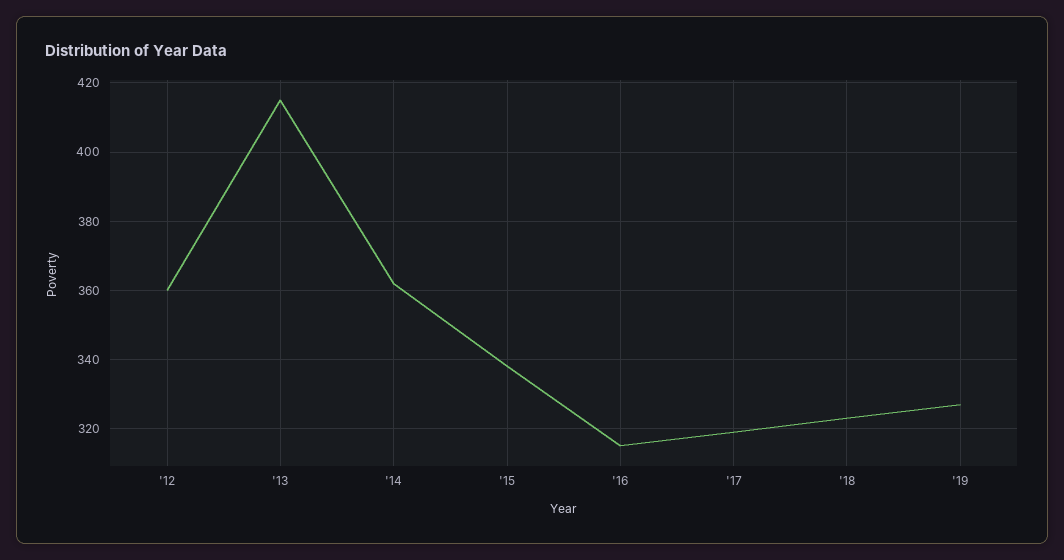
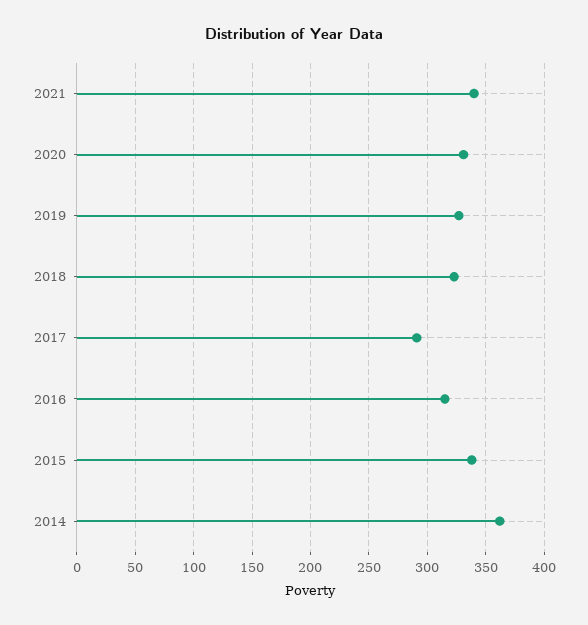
'12: 360 -> none
'13: 415 -> none
'17: 320 -> 290
2021: none -> 340
2020: none -> 330

